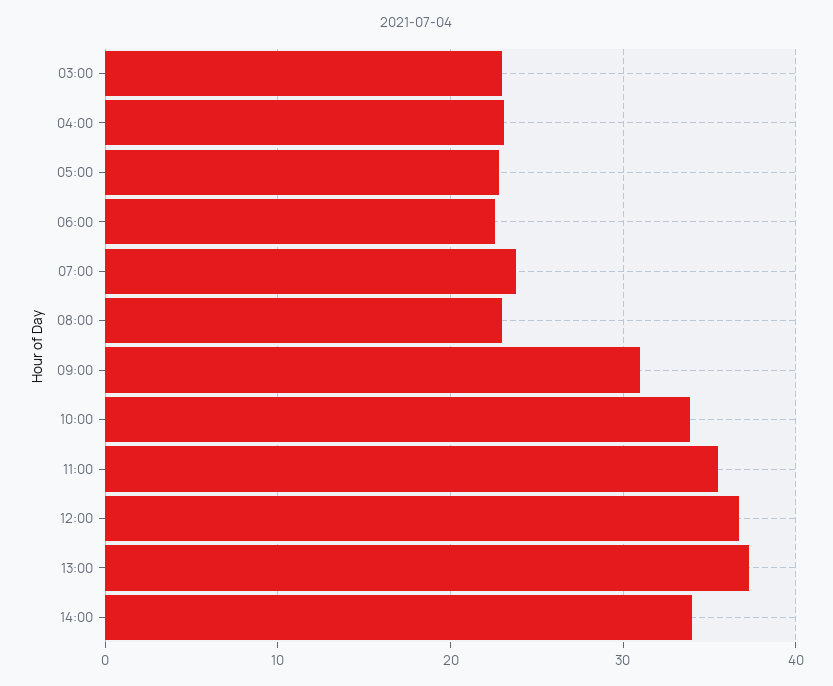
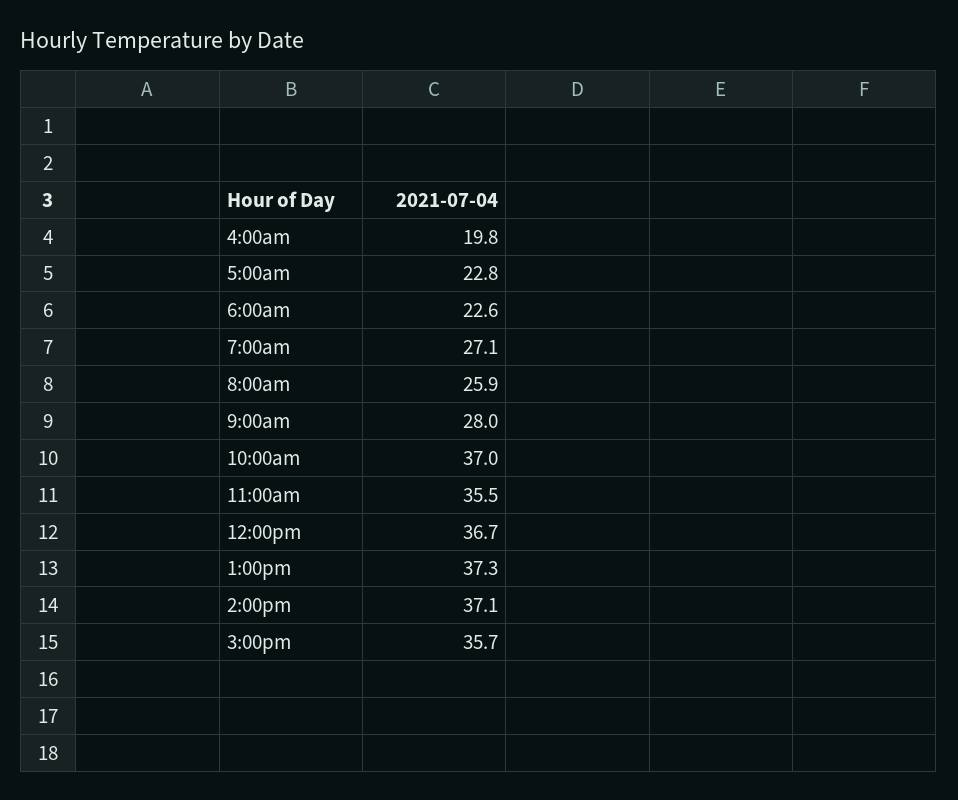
03:00: 23 -> none
04:00: 23 -> 19.8
07:00: 24 -> 27.1
08:00: 23 -> 25.9
09:00: 31 -> 28
10:00: 34 -> 37
14:00: 34 -> 37.1
3:00pm: none -> 35.7

